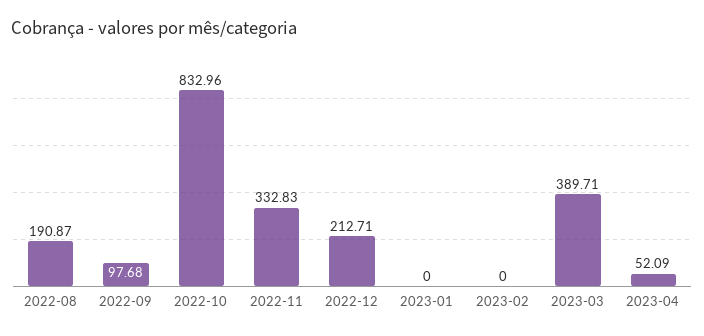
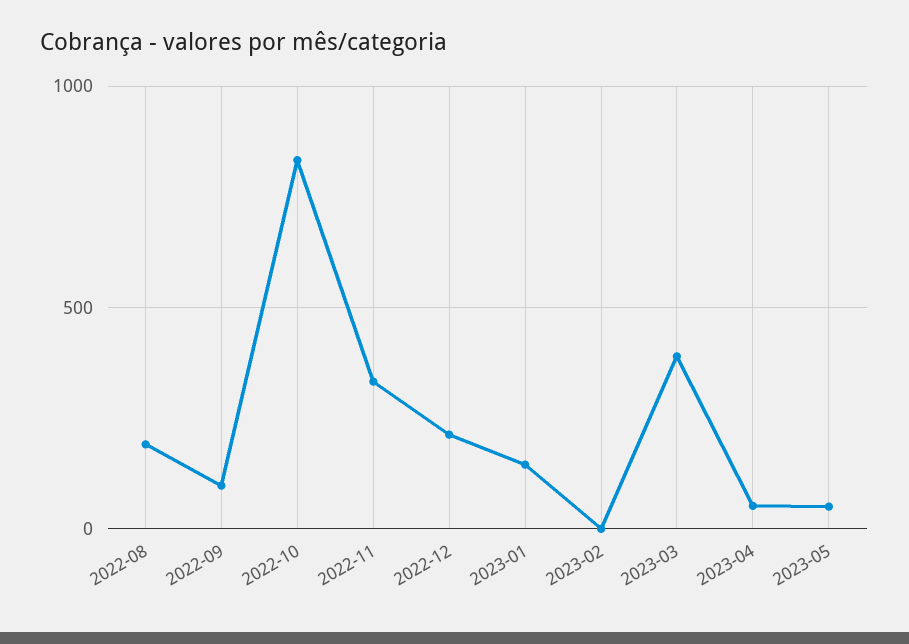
2023-01: 0 -> 150
2023-05: none -> 50

